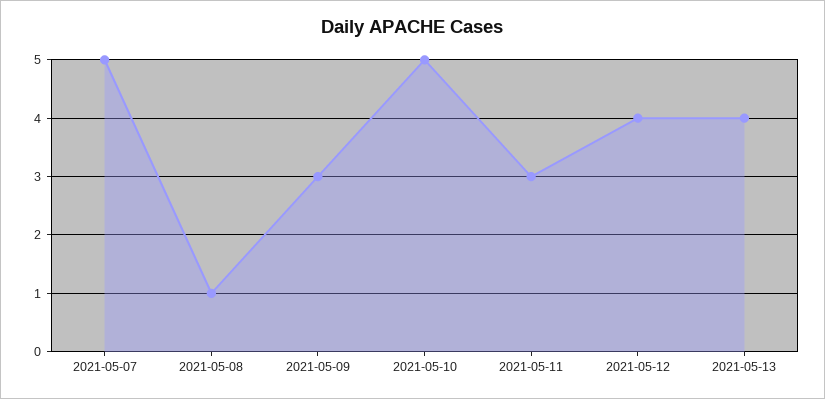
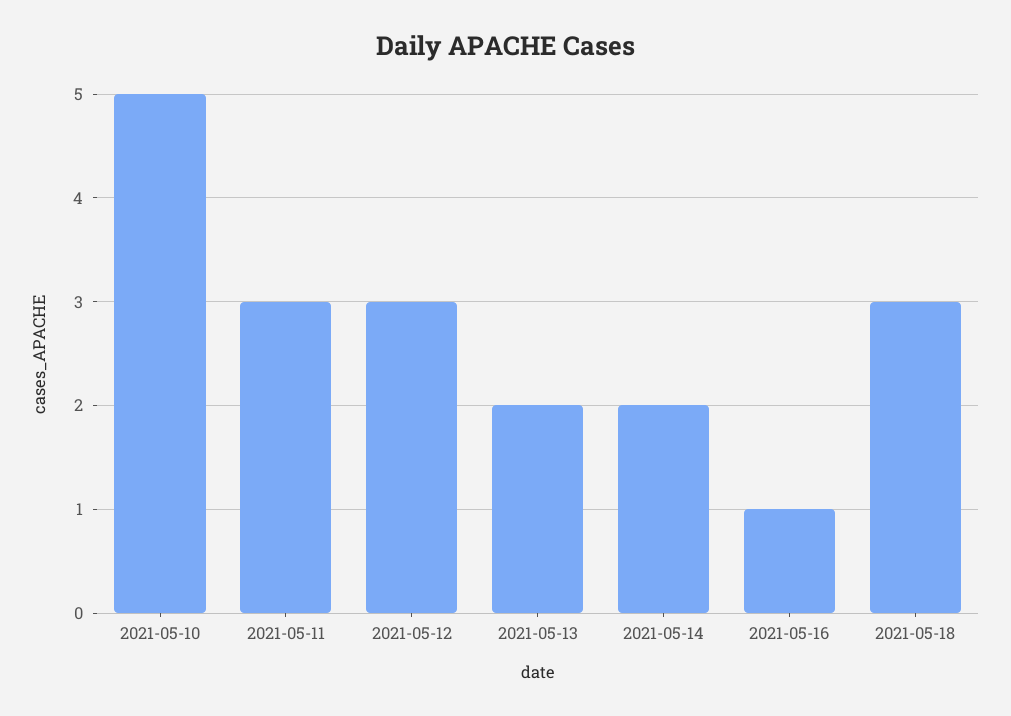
2021-05-07: 5 -> none
2021-05-08: 1 -> none
2021-05-09: 3 -> none
2021-05-12: 4 -> 3
2021-05-13: 4 -> 2
2021-05-14: none -> 2
2021-05-16: none -> 1
2021-05-18: none -> 3

